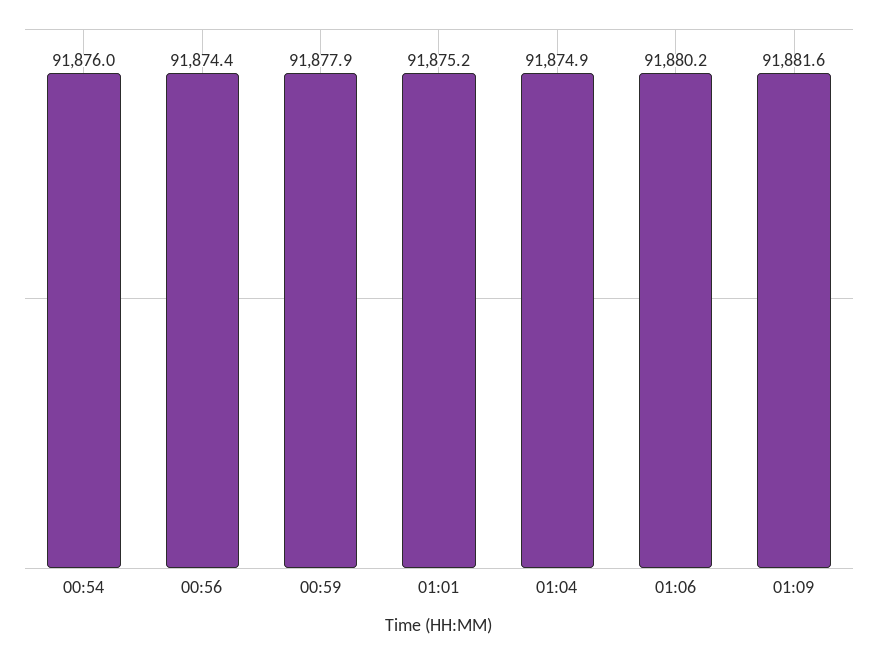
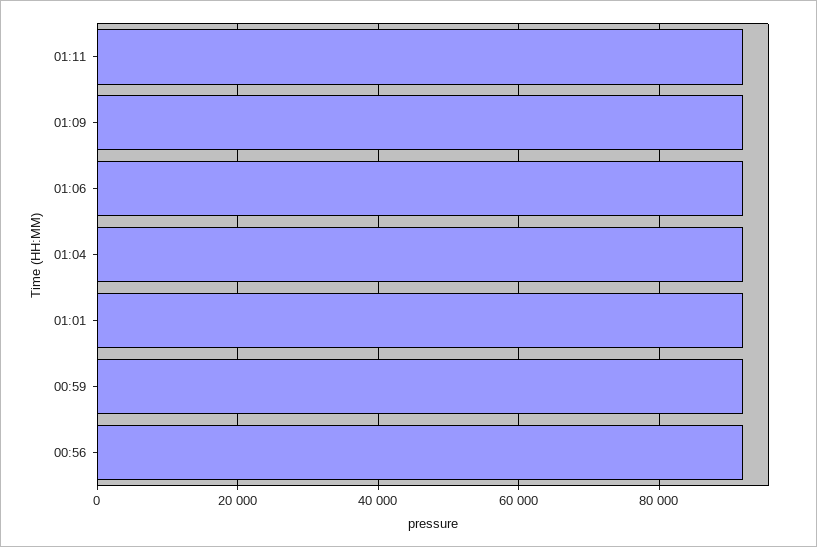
00:54: 91876 -> none
01:11: none -> 92000

